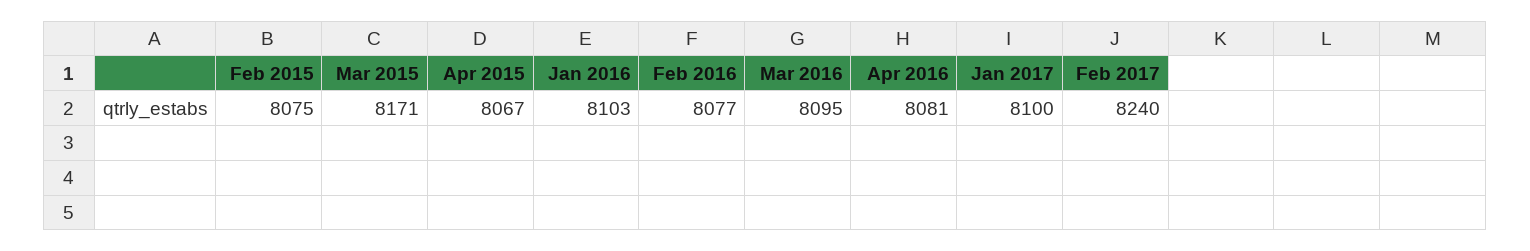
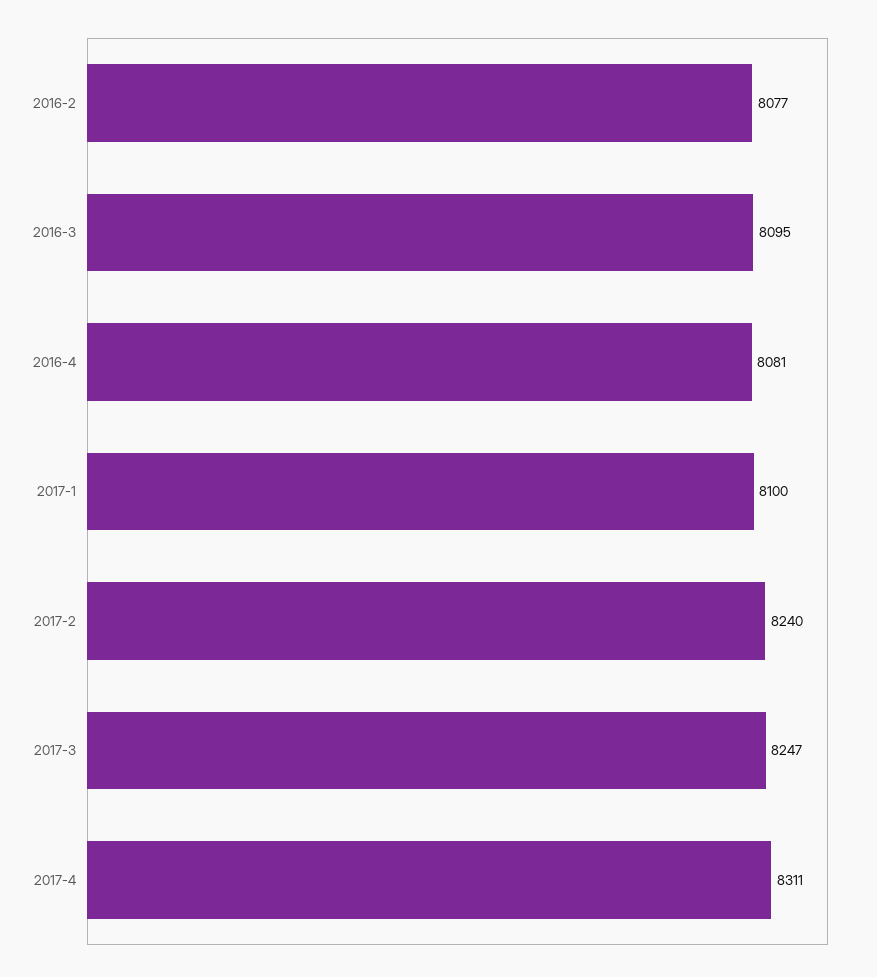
Feb 2015: 8075 -> none
Mar 2015: 8171 -> none
Apr 2015: 8067 -> none
Jan 2016: 8103 -> none
2017-3: none -> 8247
2017-4: none -> 8311

